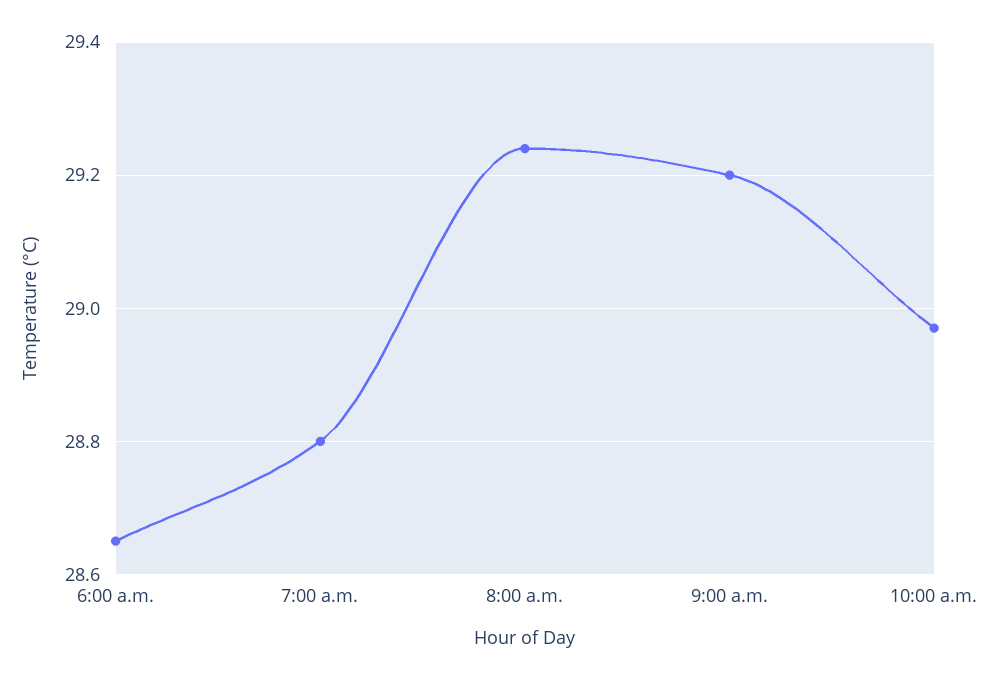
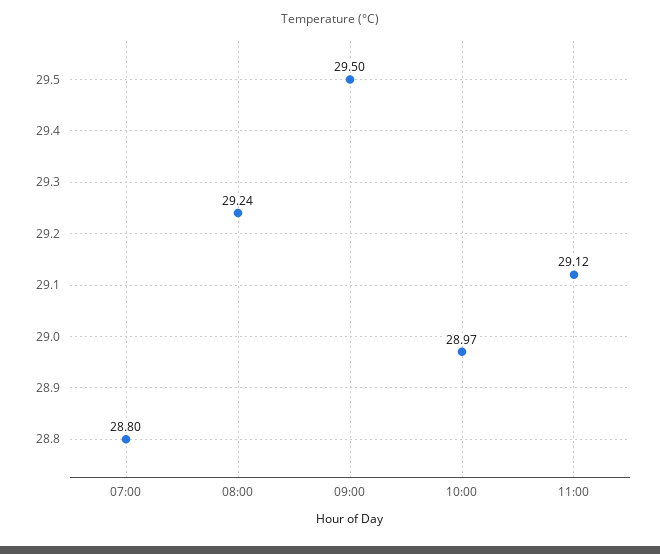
6:00 a.m.: 28.65 -> none
9:00 a.m.: 29.2 -> 29.5
11:00: none -> 29.12

